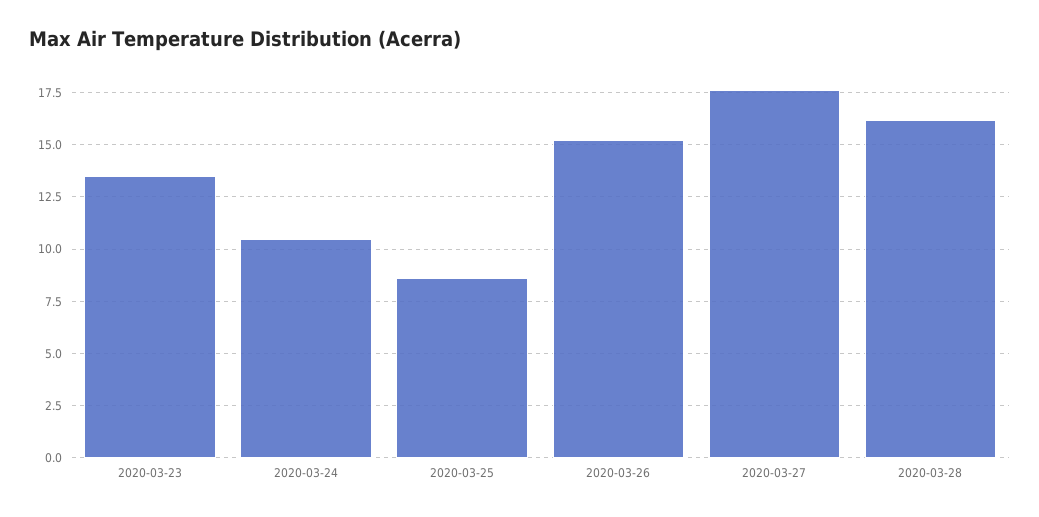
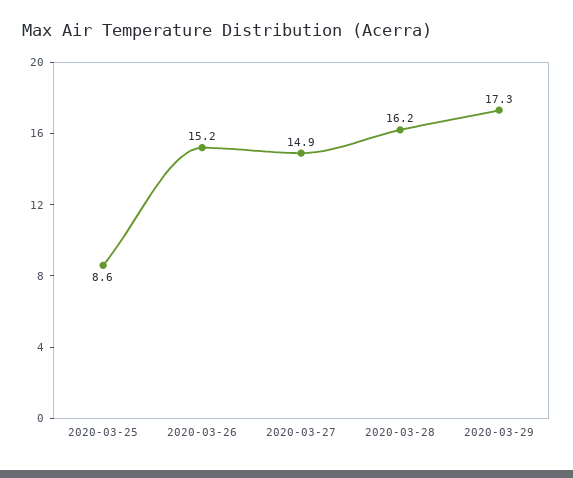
2020-03-23: 13.5 -> none
2020-03-24: 10.5 -> none
2020-03-27: 17.5 -> 14.9
2020-03-29: none -> 17.3

